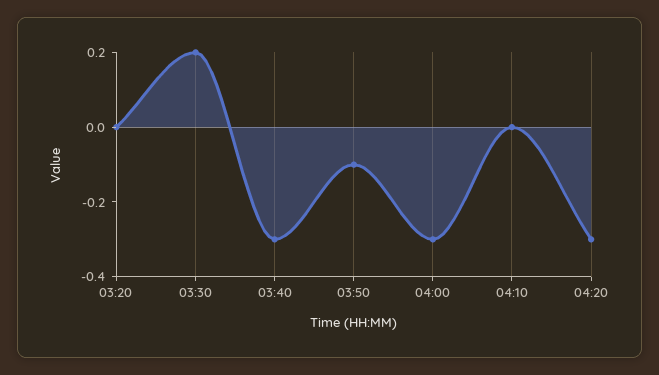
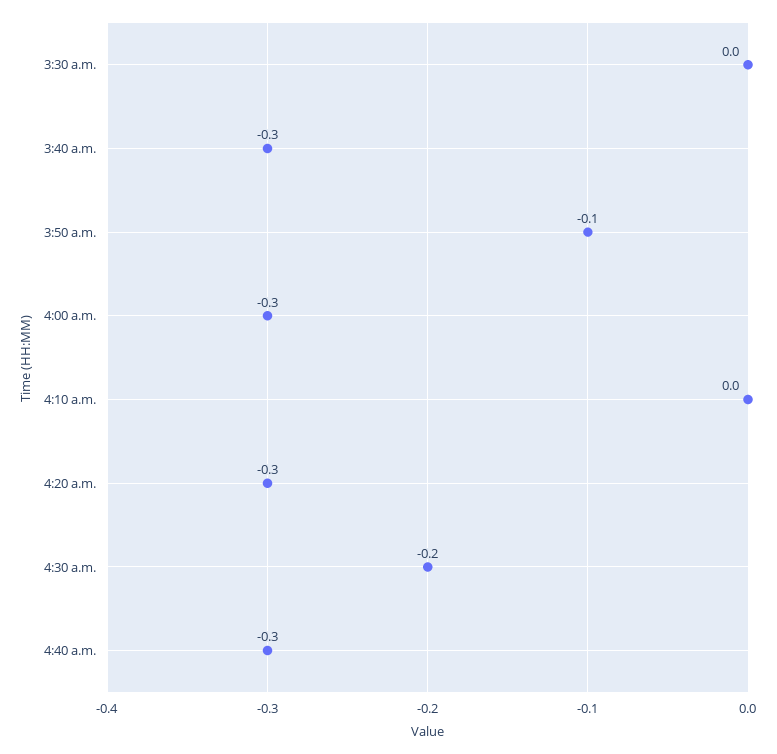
03:20: 0 -> none
03:30: 0.2 -> 0
4:30 a.m.: none -> -0.2
4:40 a.m.: none -> -0.3

